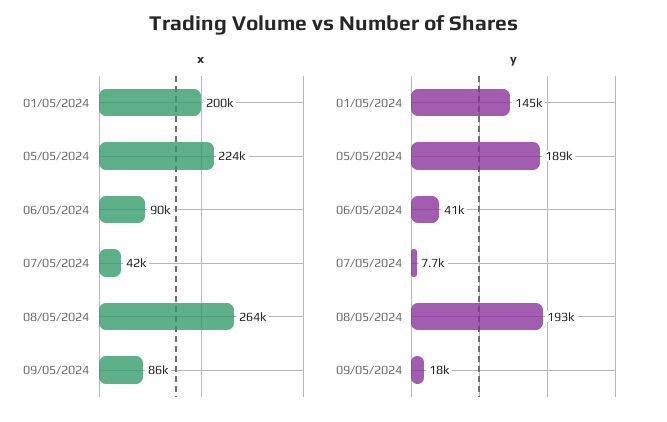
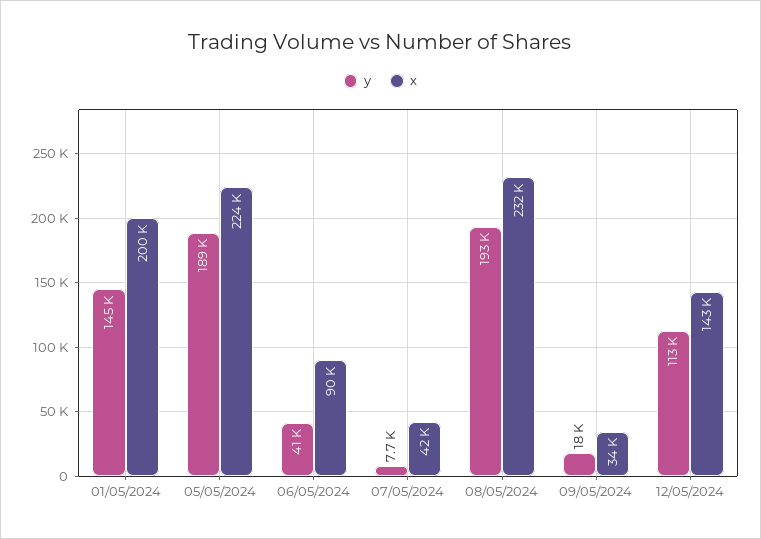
x, 08/05/2024: 264000 -> 232000
x, 09/05/2024: 86000 -> 34000
y, 12/05/2024: none -> 113000
x, 12/05/2024: none -> 143000

